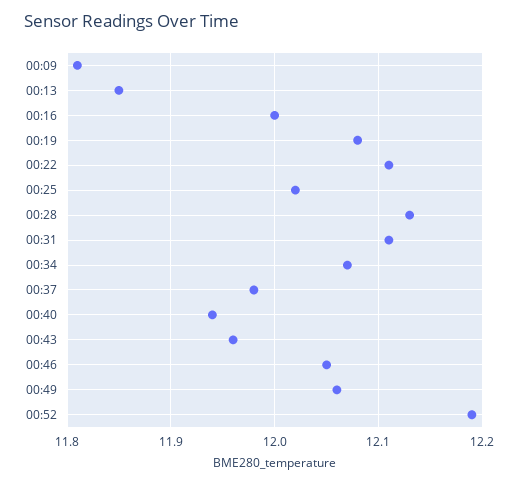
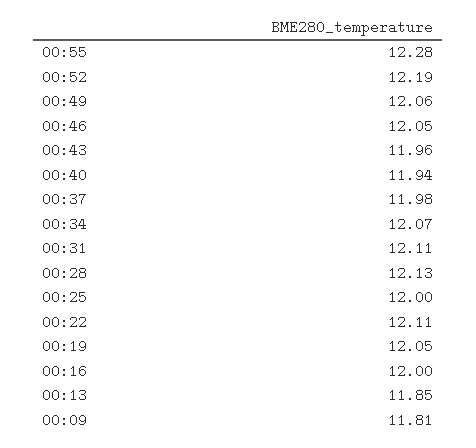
00:19: 12.08 -> 12.05
00:25: 12.02 -> 12
00:55: none -> 12.28

